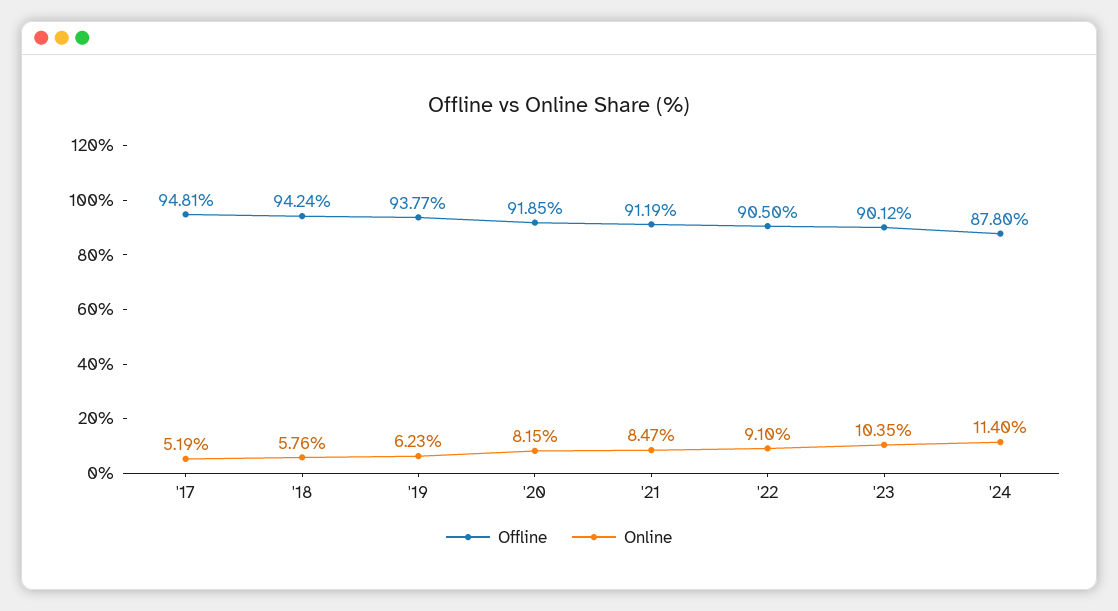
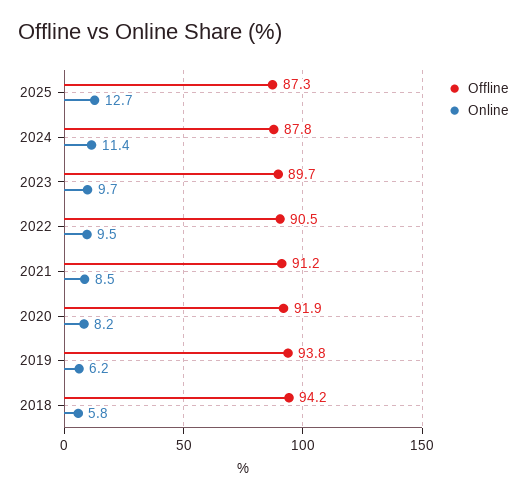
Offline, '17: 94.81 -> none
Online, '17: 5.19 -> none
Online, '22: 9.1 -> 9.5
Offline, '23: 90.12 -> 89.7
Online, '23: 10.35 -> 9.7
Offline, 2025: none -> 87.3
Online, 2025: none -> 12.7

